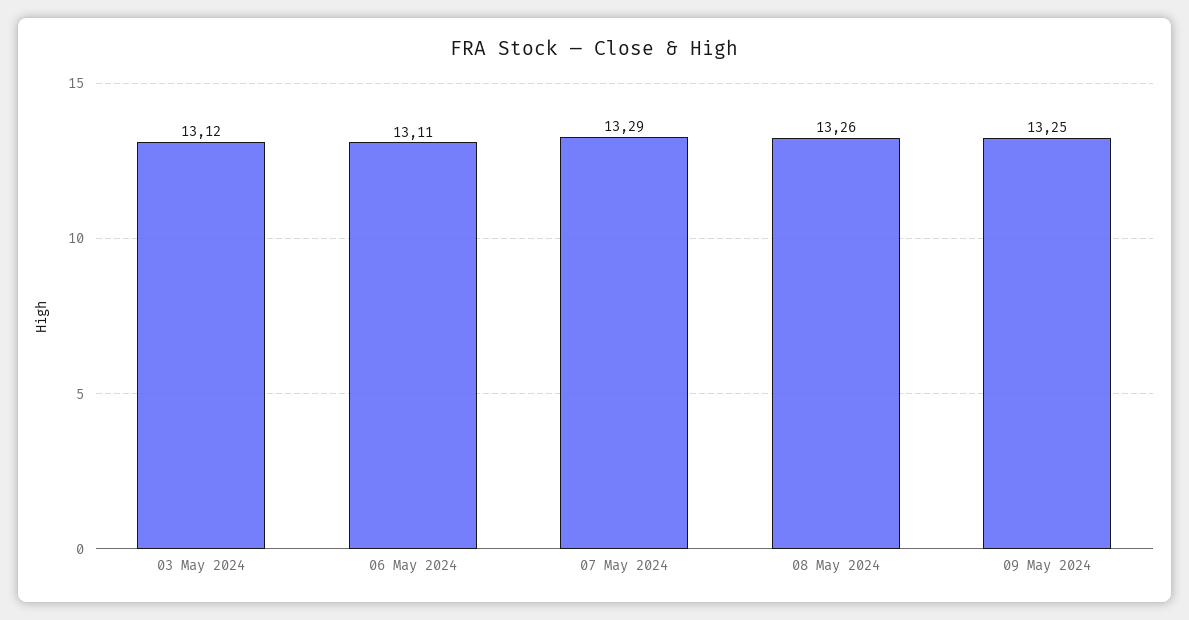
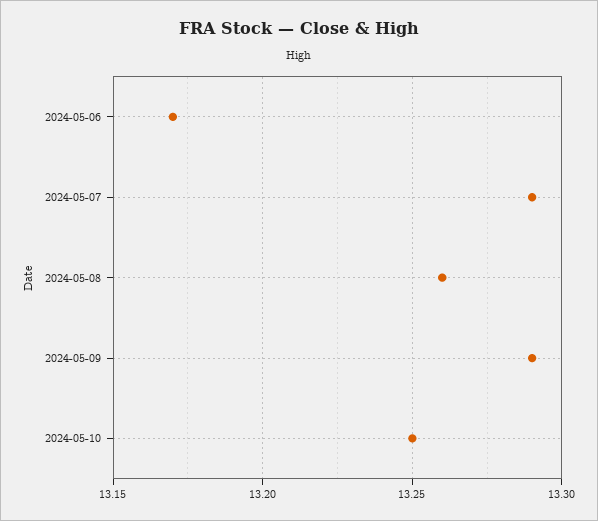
03 May 2024: 13.12 -> none
06 May 2024: 13.11 -> 13.17
09 May 2024: 13.25 -> 13.29
2024-05-10: none -> 13.25

